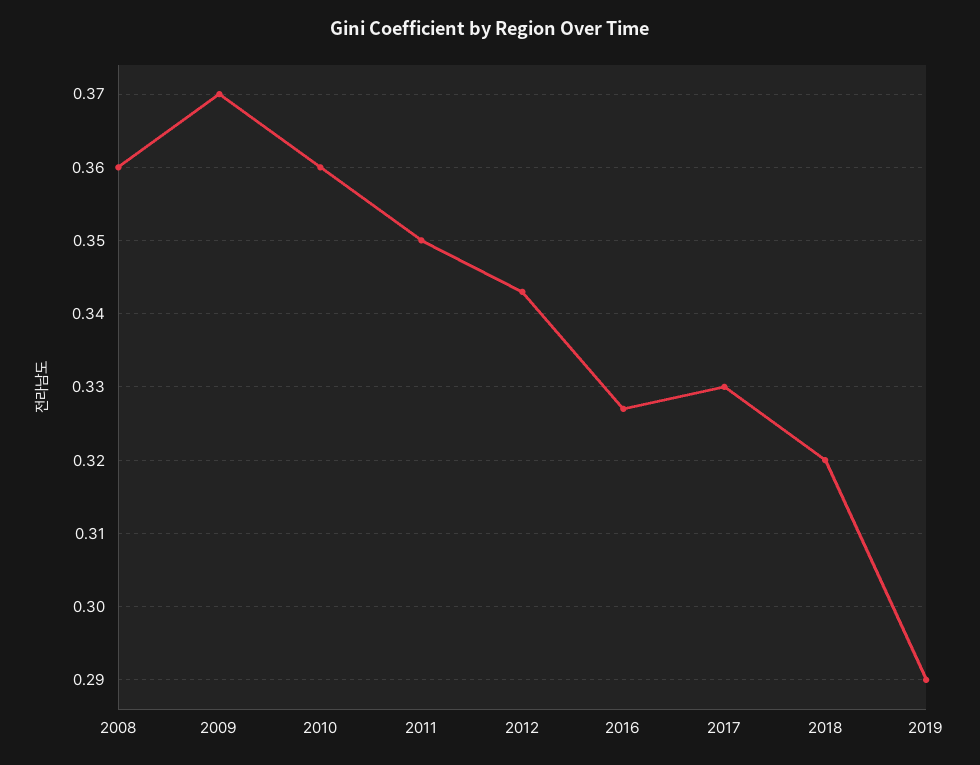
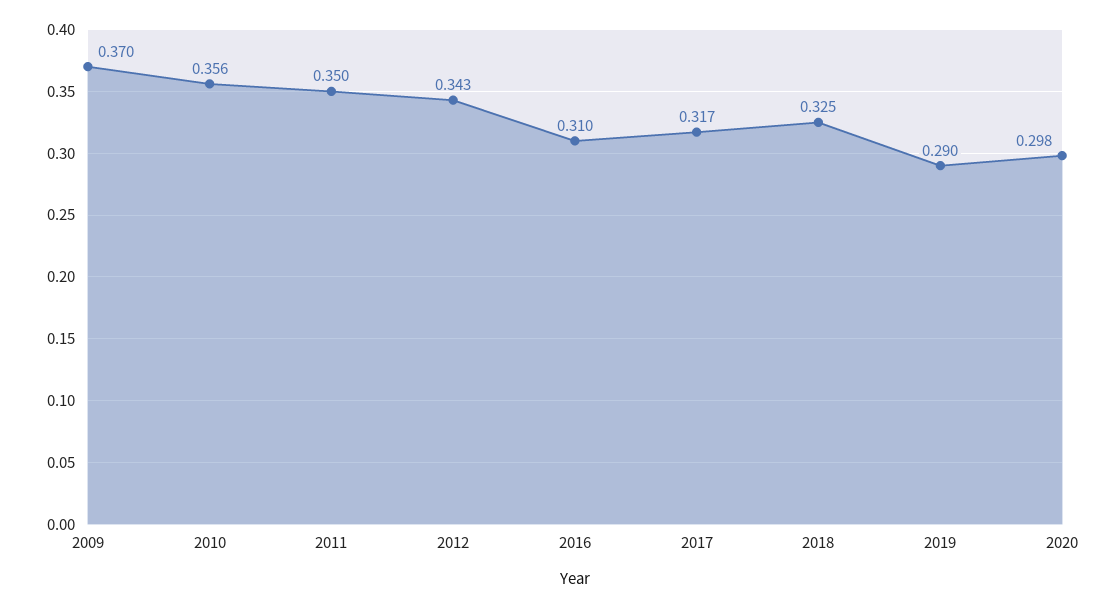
2008: 0.36 -> none
2010: 0.36 -> 0.356
2016: 0.327 -> 0.31
2017: 0.33 -> 0.317
2018: 0.32 -> 0.325
2020: none -> 0.298

